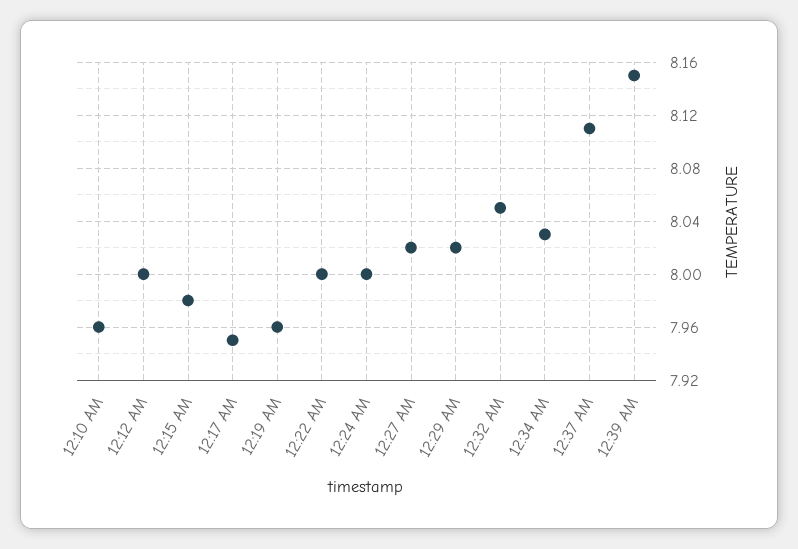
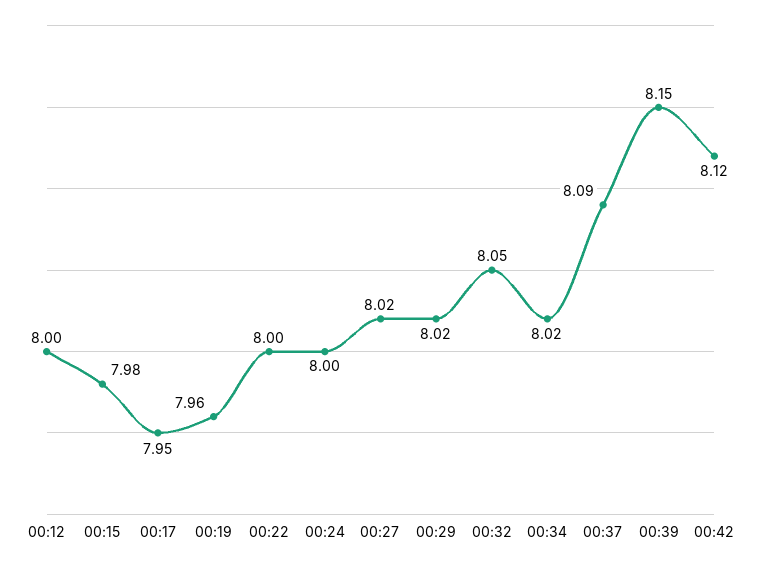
12:10 AM: 7.96 -> none
12:34 AM: 8.03 -> 8.02
12:37 AM: 8.11 -> 8.09
00:42: none -> 8.12

